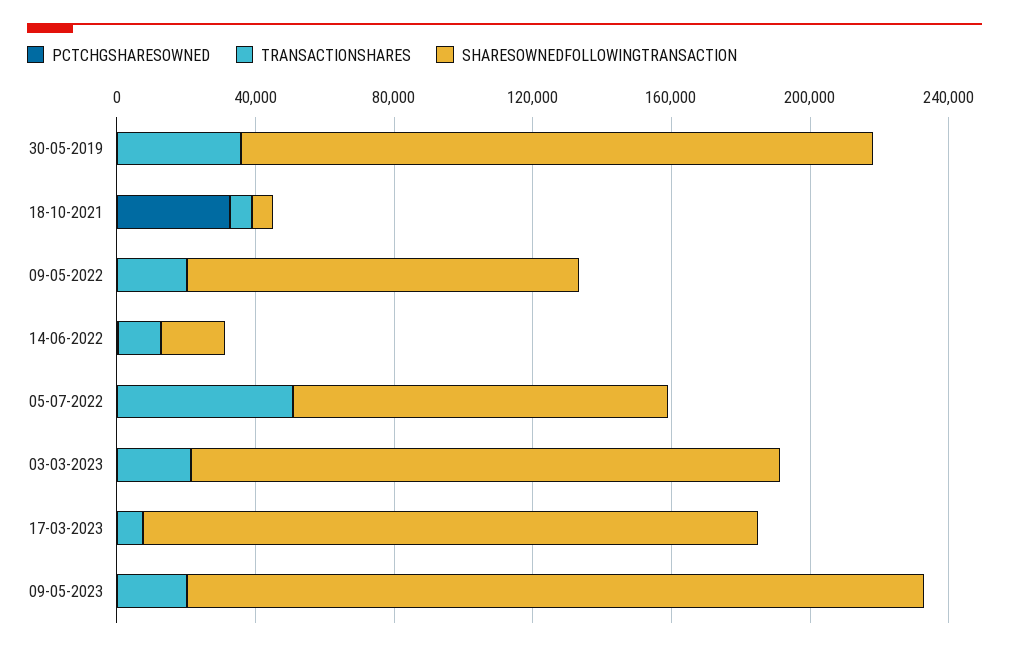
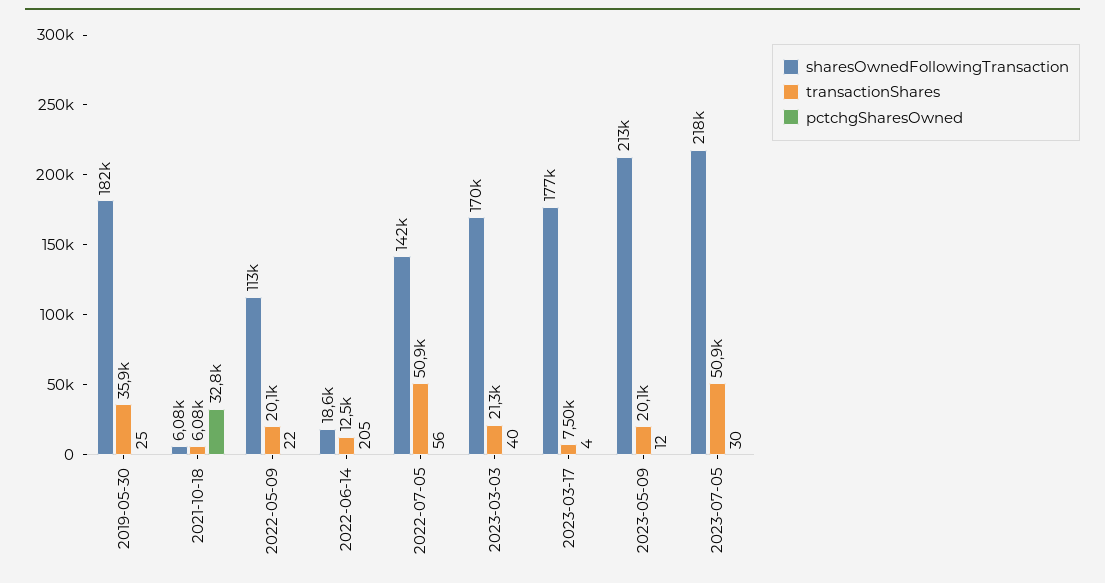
SHARESOWNEDFOLLOWINGTRANSACTION, 05-07-2022: 110000 -> 142000
SHARESOWNEDFOLLOWINGTRANSACTION, 2023-07-05: none -> 218000
TRANSACTIONSHARES, 2023-07-05: none -> 50900
PCTCHGSHARESOWNED, 2023-07-05: none -> 30

